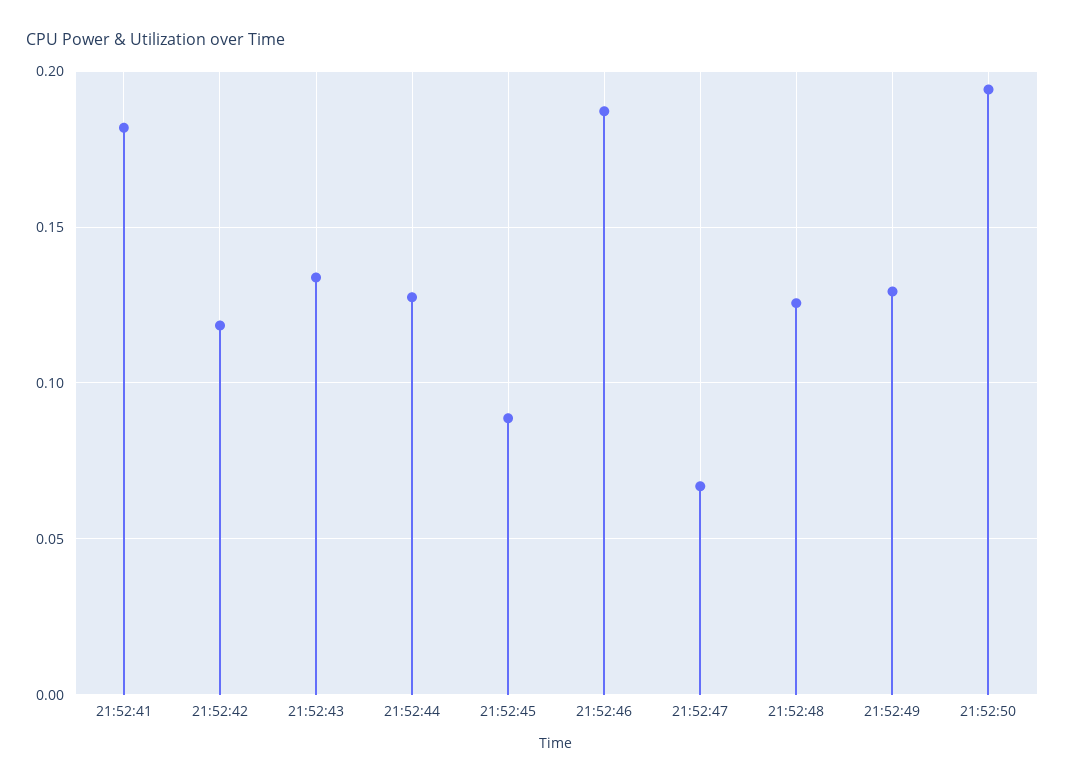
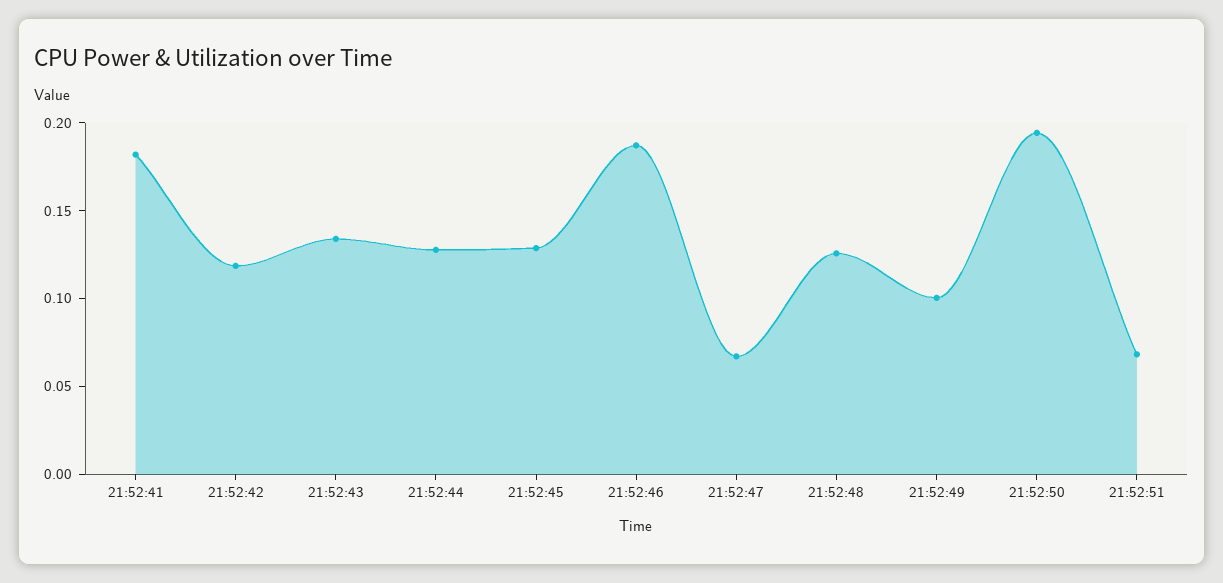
21:52:45: 0.09 -> 0.13
21:52:49: 0.13 -> 0.1
21:52:51: none -> 0.07

